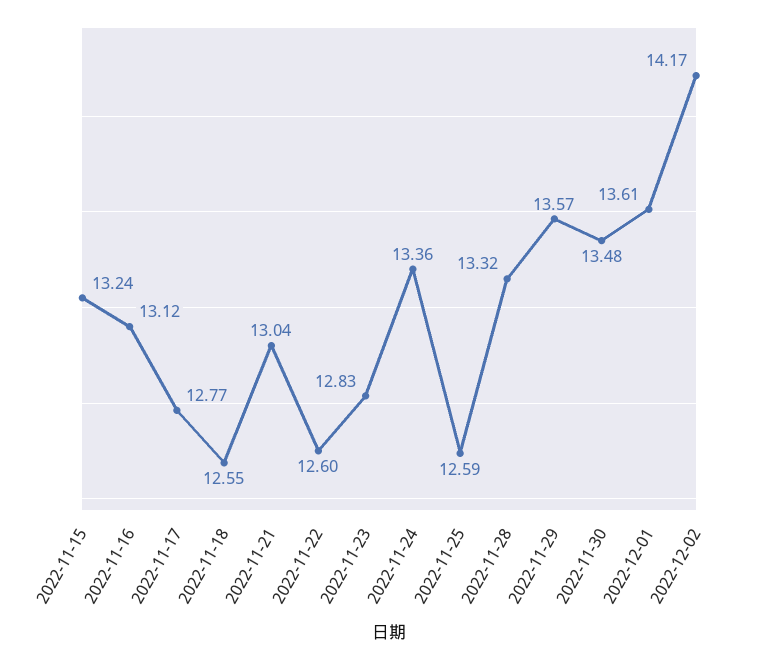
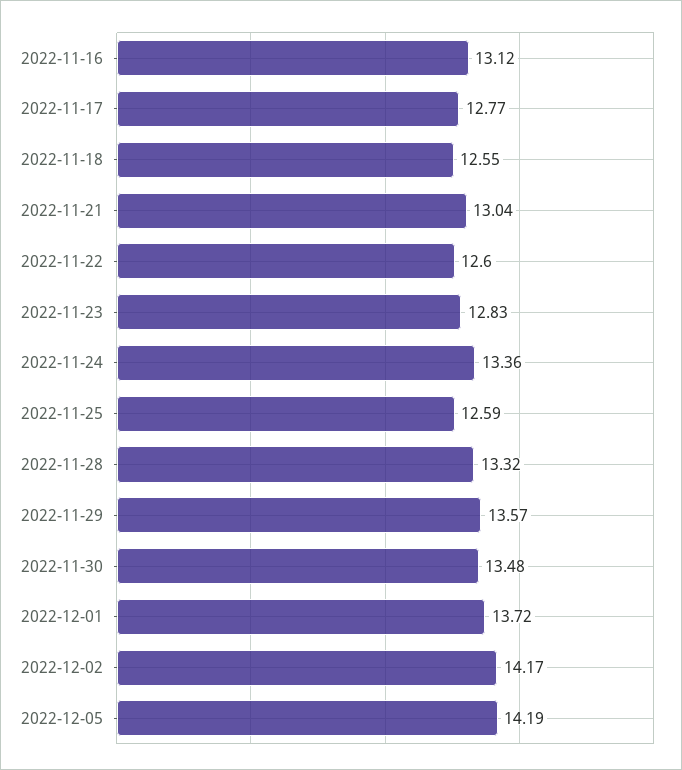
2022-11-15: 13.24 -> none
2022-12-01: 13.61 -> 13.72
2022-12-05: none -> 14.19

